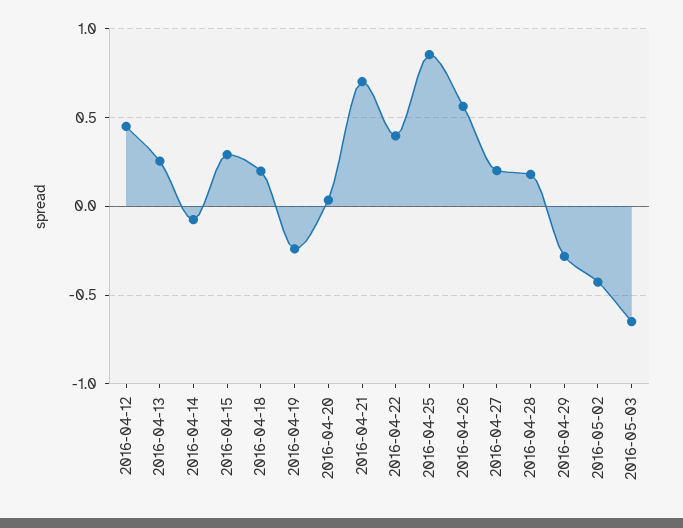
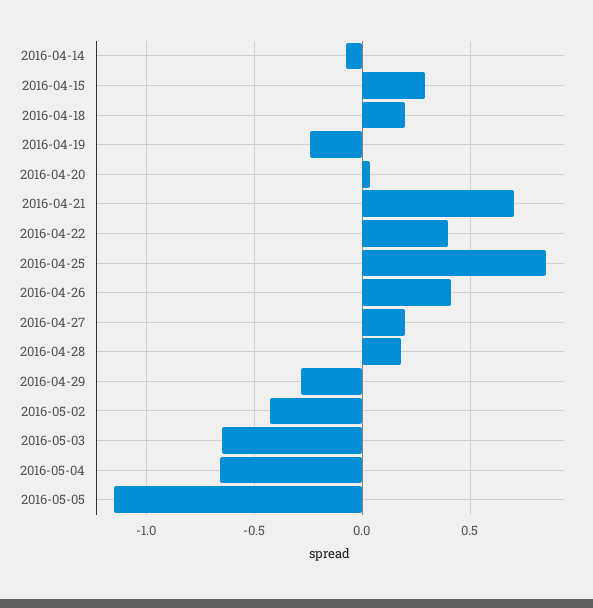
2016-04-12: 0.45 -> none
2016-04-13: 0.25 -> none
2016-04-26: 0.55 -> 0.4
2016-05-04: none -> -0.65
2016-05-05: none -> -1.15

